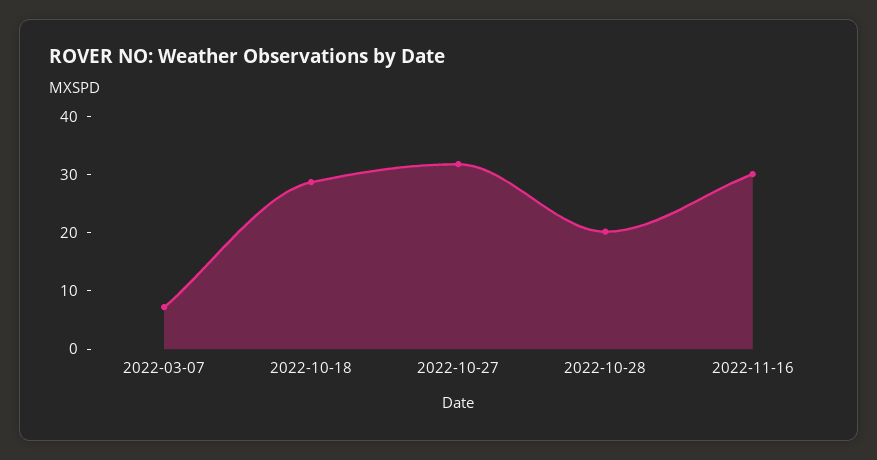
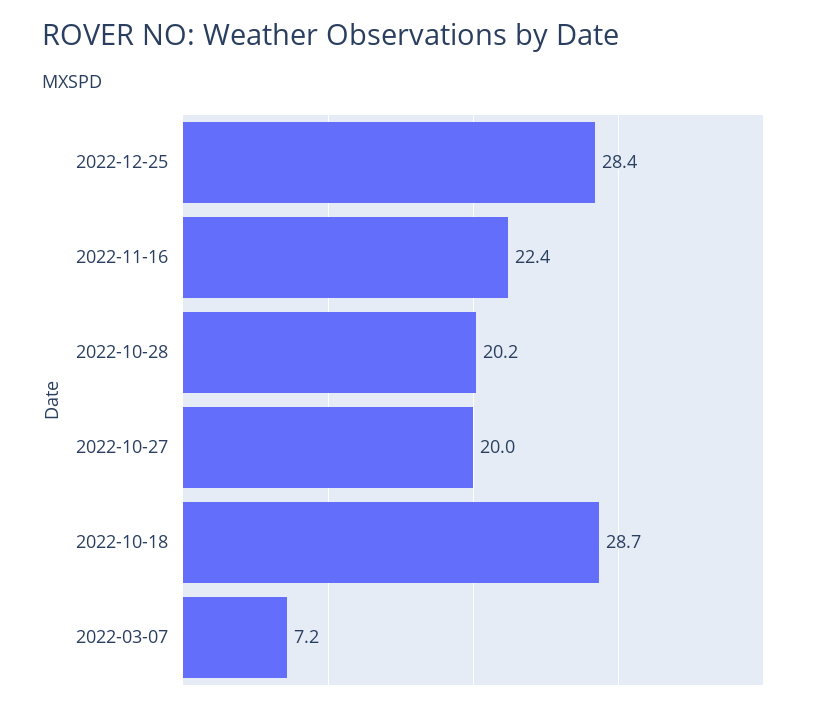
2022-10-27: 32 -> 20
2022-11-16: 30 -> 22.4
2022-12-25: none -> 28.4

